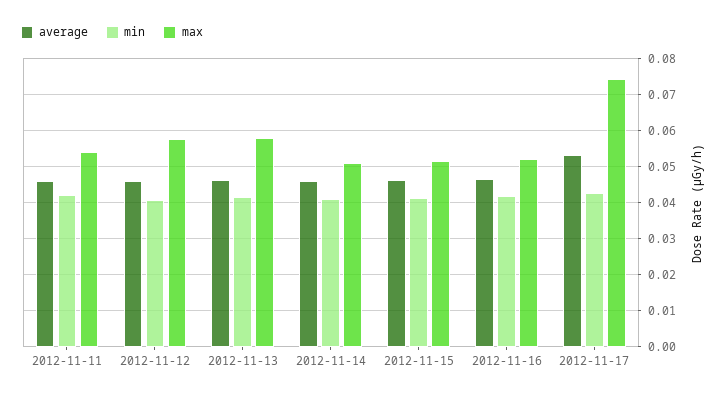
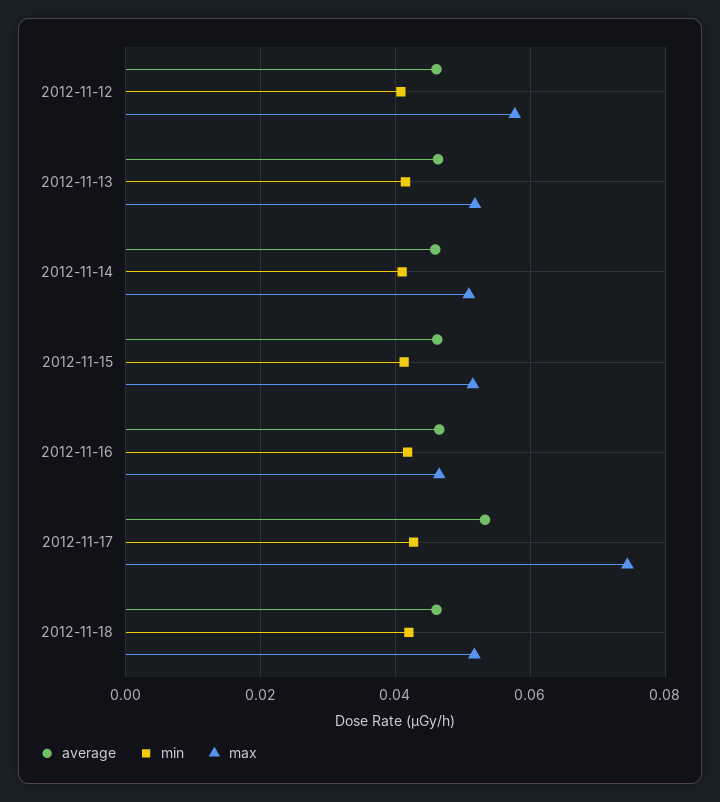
average, 2012-11-11: 0.046 -> none
min, 2012-11-11: 0.042 -> none
max, 2012-11-11: 0.054 -> none
max, 2012-11-13: 0.058 -> 0.052
max, 2012-11-16: 0.052 -> 0.046
average, 2012-11-18: none -> 0.046
min, 2012-11-18: none -> 0.042
max, 2012-11-18: none -> 0.052

